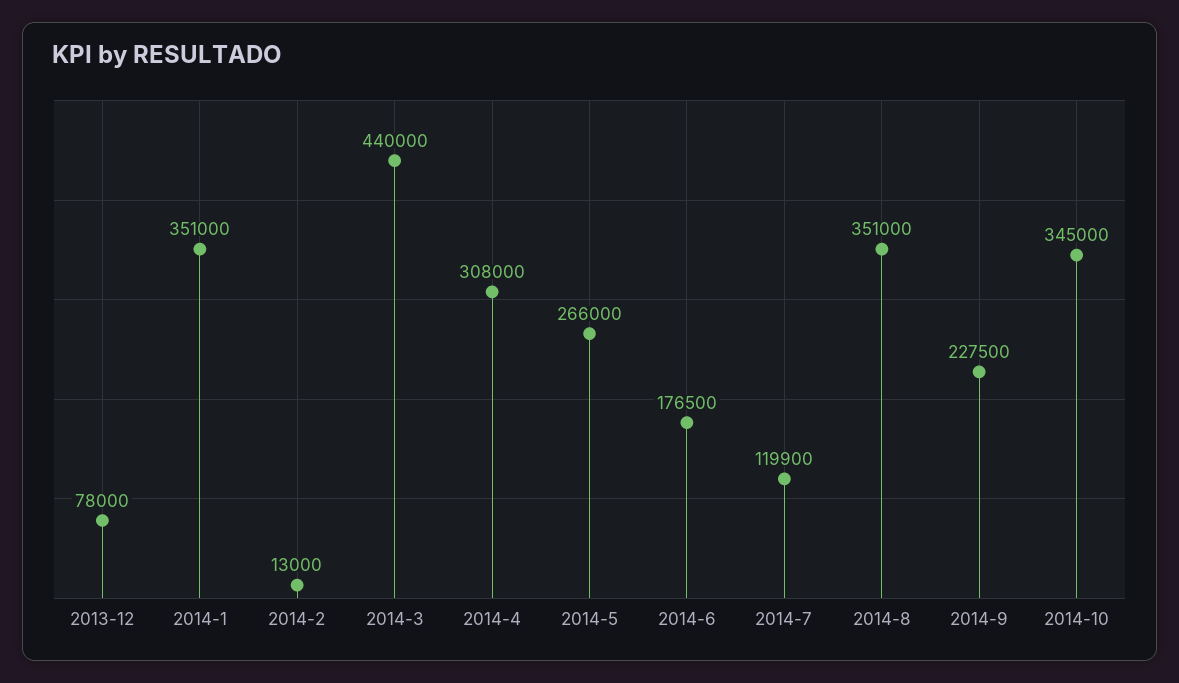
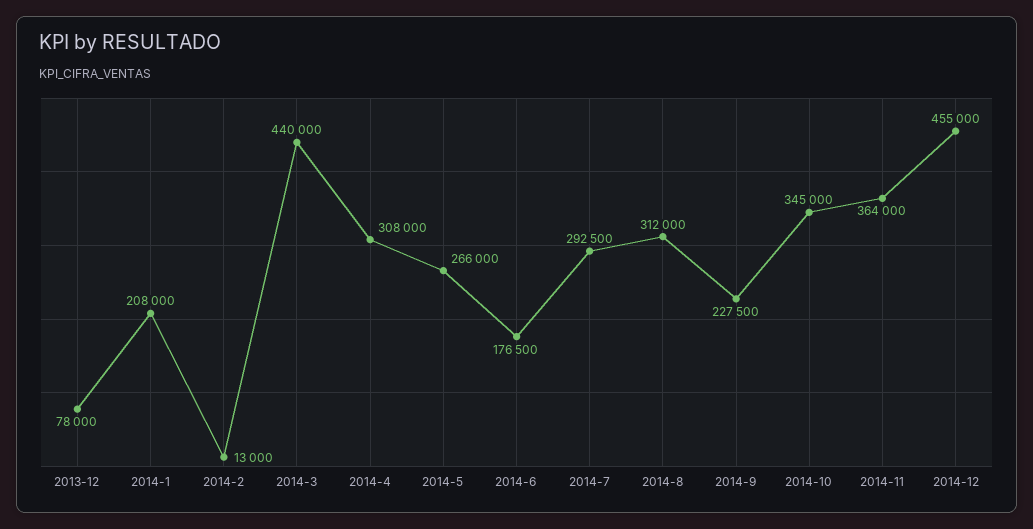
2014-1: 351000 -> 208000
2014-7: 119900 -> 292500
2014-8: 351000 -> 312000
2014-11: none -> 364000
2014-12: none -> 455000

